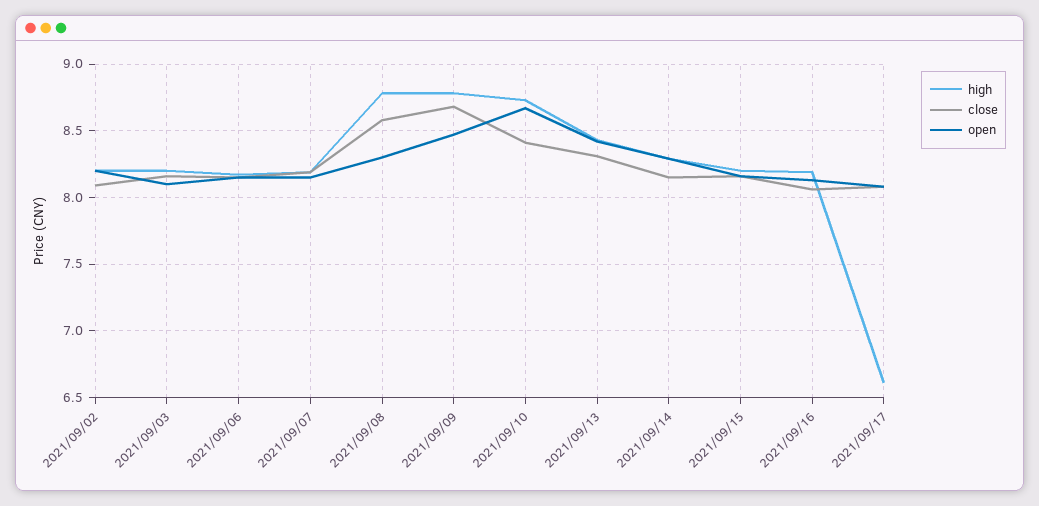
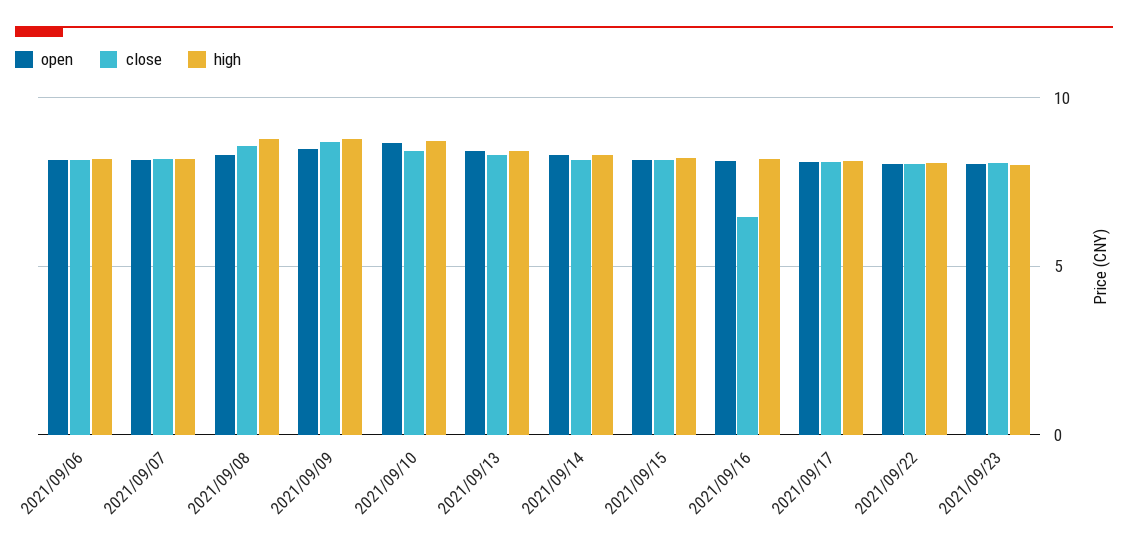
high, 2021/09/02: 8.2 -> none
close, 2021/09/02: 8.1 -> none
open, 2021/09/02: 8.2 -> none
high, 2021/09/03: 8.2 -> none
close, 2021/09/03: 8.15 -> none
open, 2021/09/03: 8.1 -> none
close, 2021/09/16: 8.05 -> 6.5
high, 2021/09/17: 6.6 -> 8
open, 2021/09/22: none -> 8
close, 2021/09/22: none -> 8
high, 2021/09/22: none -> 8
open, 2021/09/23: none -> 8
close, 2021/09/23: none -> 8
high, 2021/09/23: none -> 8

